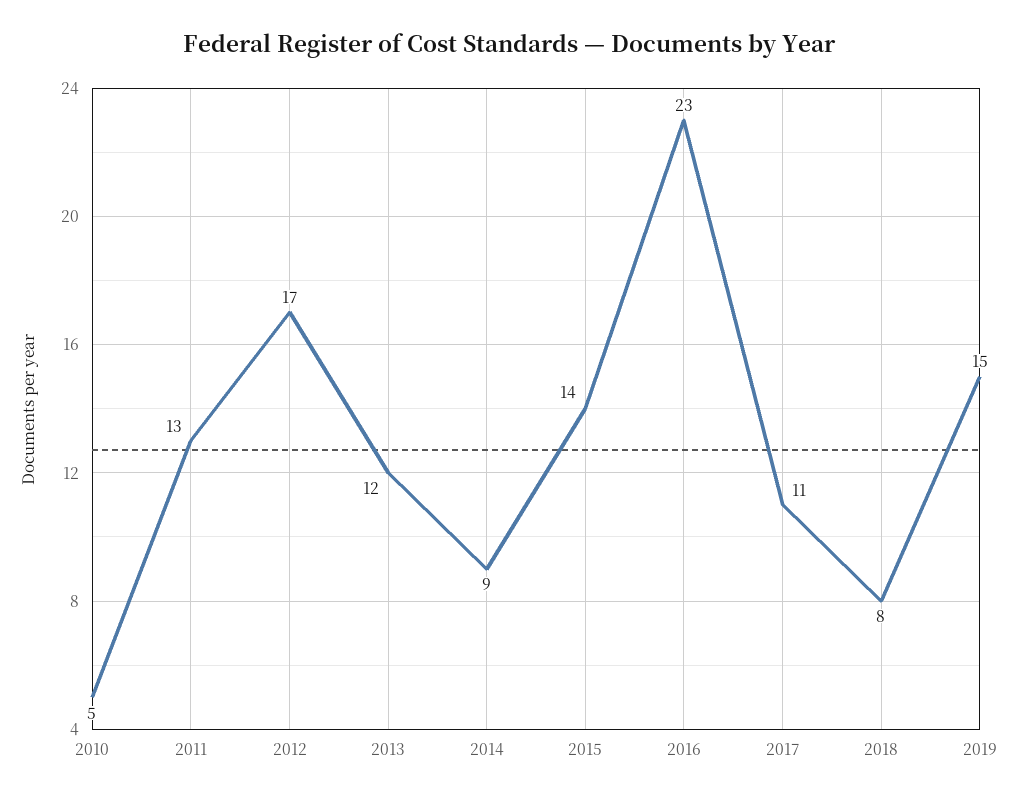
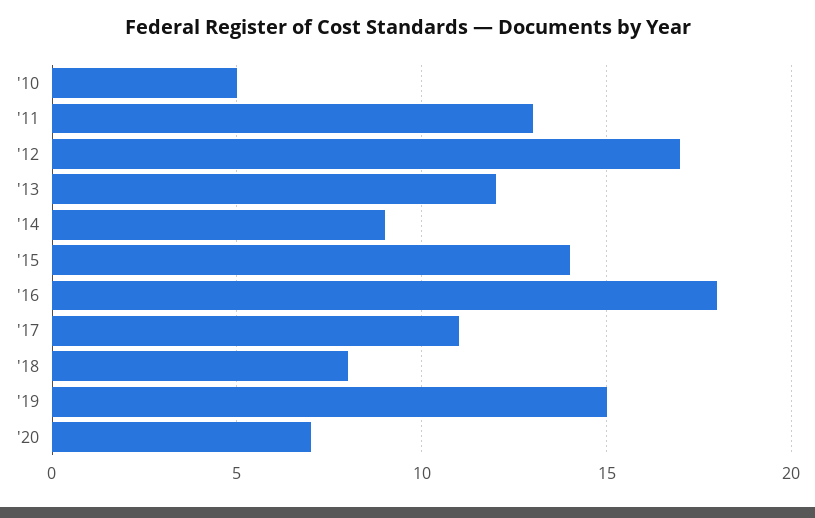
2016: 23 -> 18
'20: none -> 7

